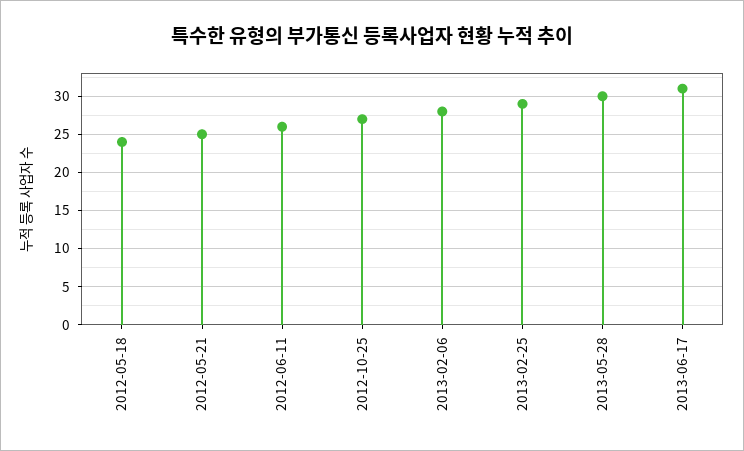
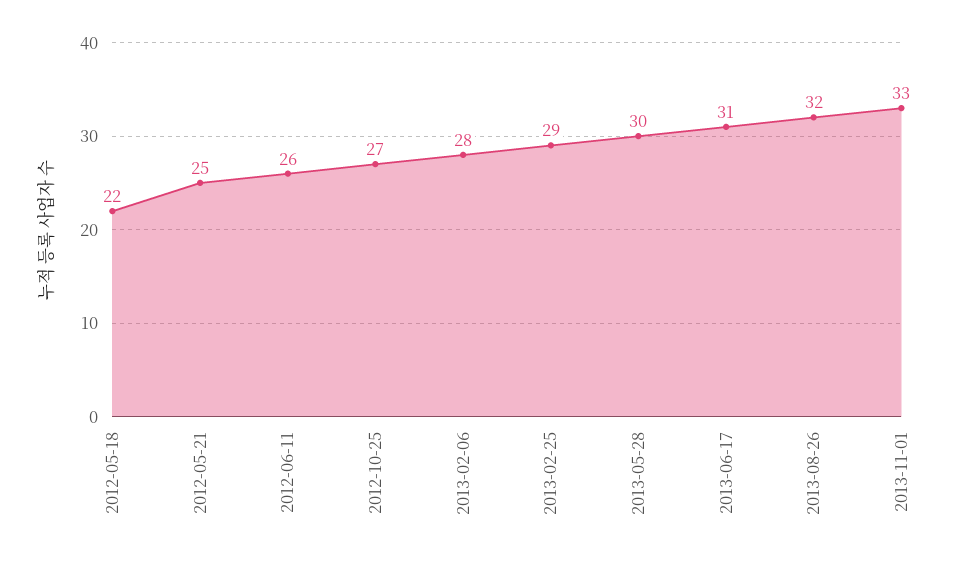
2012-05-18: 24 -> 22
2013-08-26: none -> 32
2013-11-01: none -> 33

